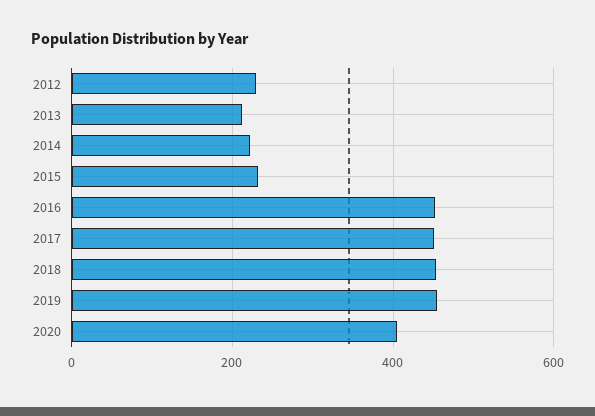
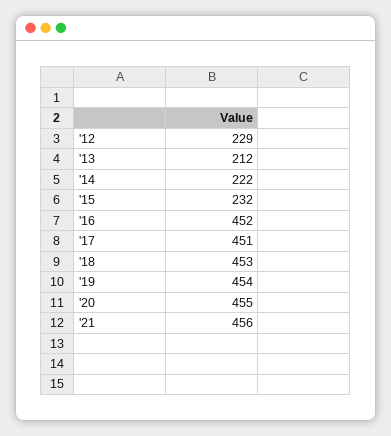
2020: 400 -> 455
'21: none -> 456

